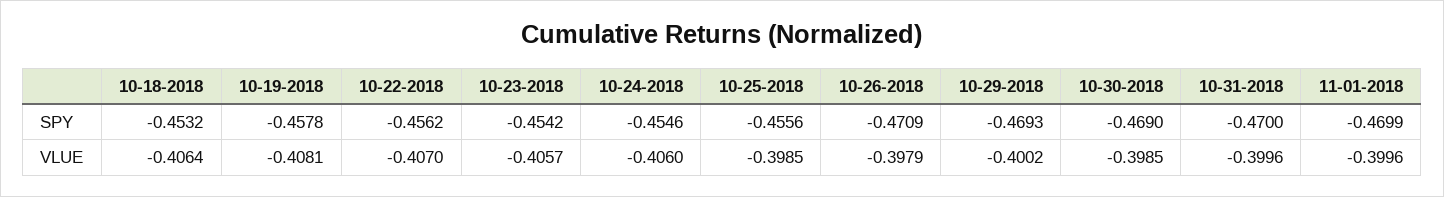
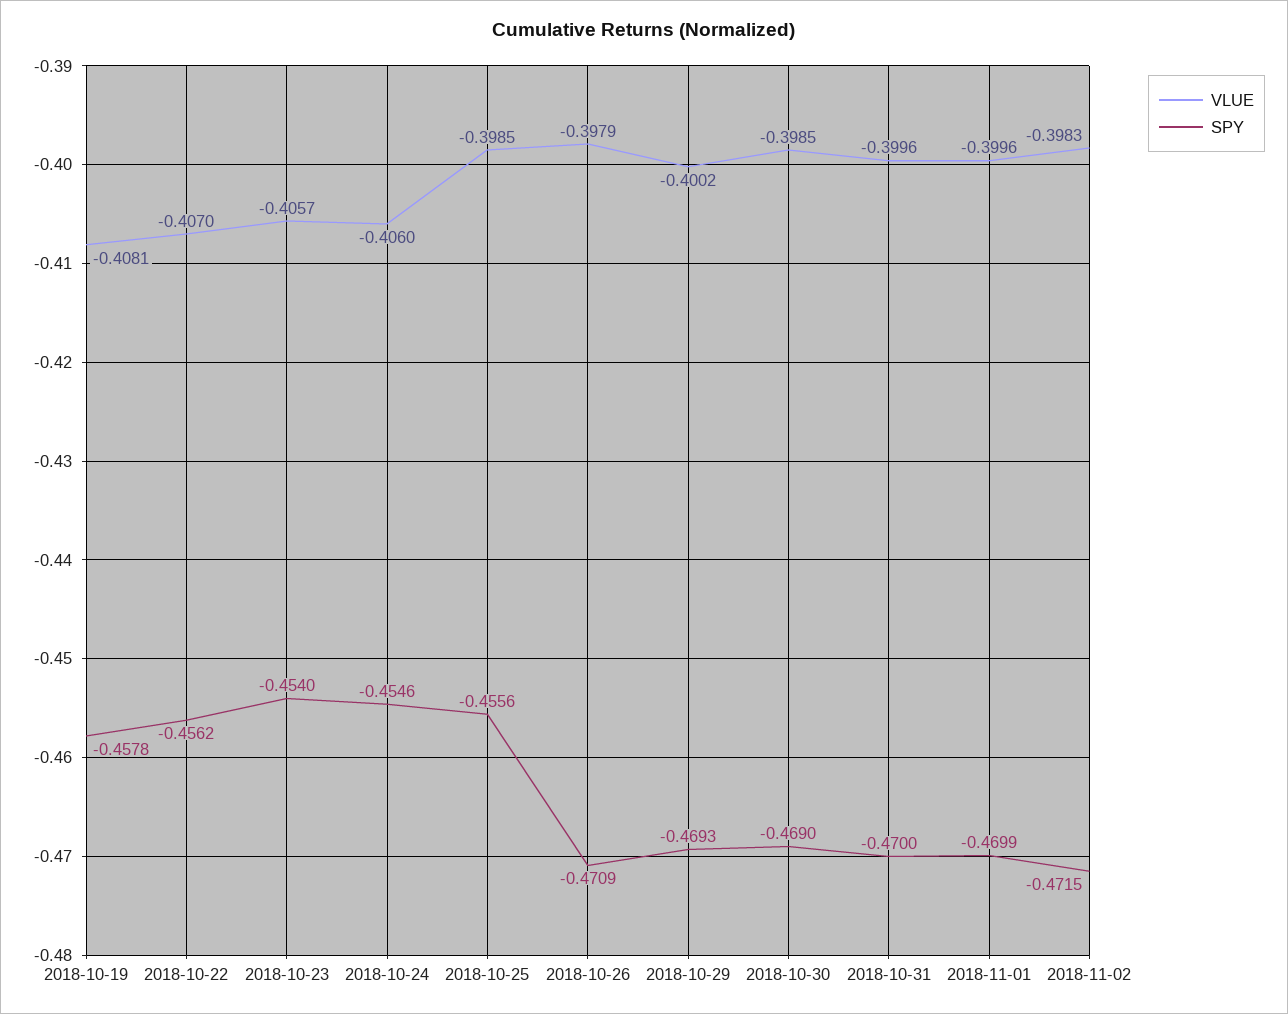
SPY, 10-18-2018: -0.4532 -> none
SPY, 10-23-2018: -0.4542 -> -0.454
VLUE, 10-18-2018: -0.4064 -> none
VLUE, 2018-11-02: none -> -0.3983
SPY, 2018-11-02: none -> -0.4715

